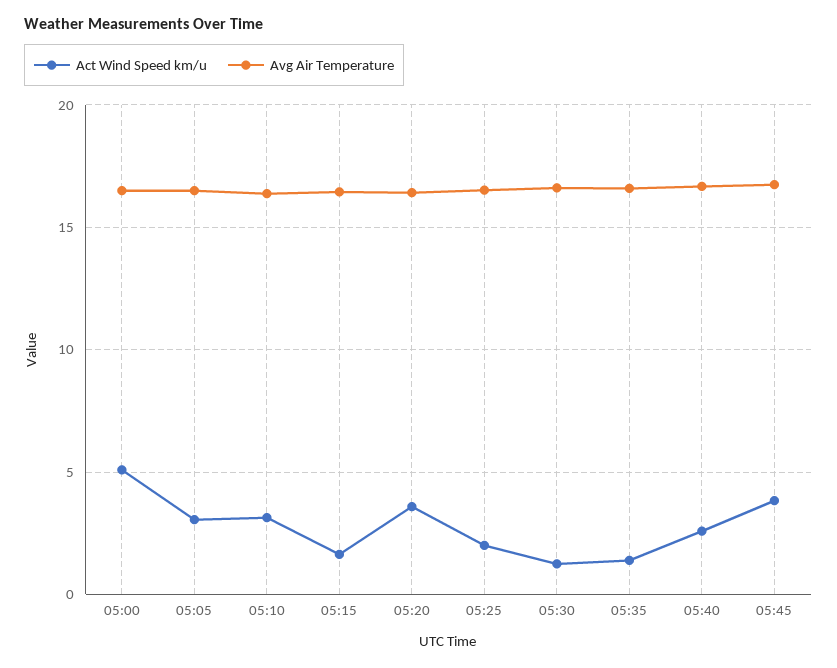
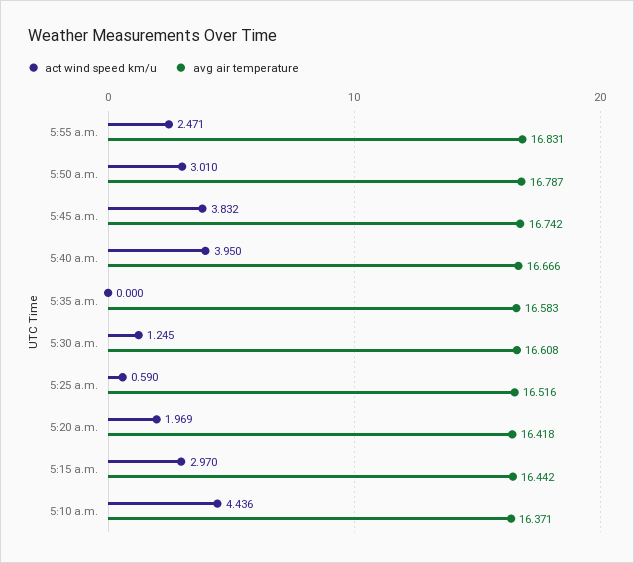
Act Wind Speed km/u, 05:00: 5 -> none
Avg Air Temperature, 05:00: 16.5 -> none
Act Wind Speed km/u, 05:05: 3 -> none
Avg Air Temperature, 05:05: 16.5 -> none
Act Wind Speed km/u, 05:10: 3 -> 4.436
Act Wind Speed km/u, 05:15: 1.5 -> 2.97
Act Wind Speed km/u, 05:20: 3.5 -> 1.969
Act Wind Speed km/u, 05:25: 2 -> 0.59
Act Wind Speed km/u, 05:35: 1.5 -> 0
Act Wind Speed km/u, 05:40: 2.5 -> 3.95
Act Wind Speed km/u, 5:55 a.m.: none -> 2.471
Avg Air Temperature, 5:55 a.m.: none -> 16.831
Act Wind Speed km/u, 5:50 a.m.: none -> 3.01
Avg Air Temperature, 5:50 a.m.: none -> 16.787

